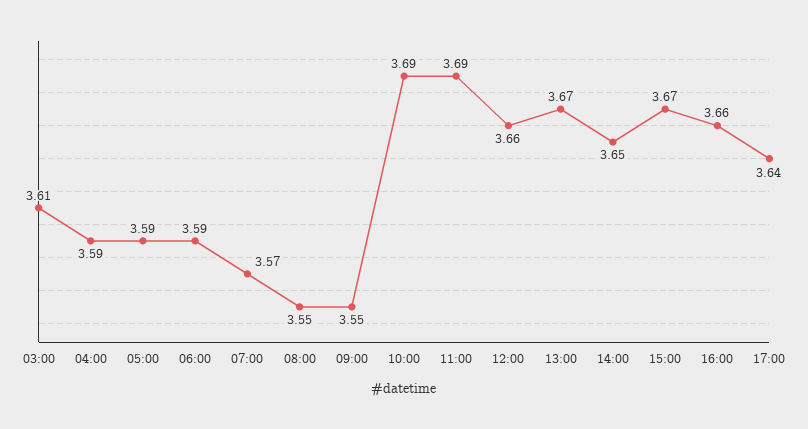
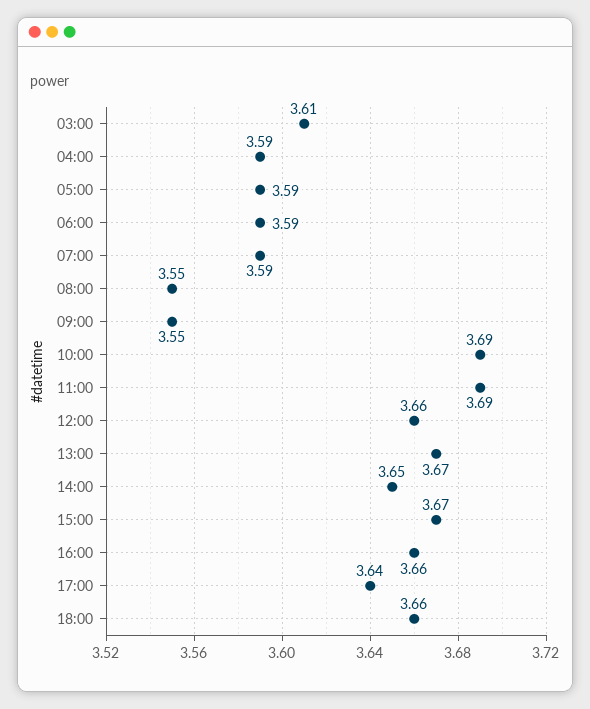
07:00: 3.57 -> 3.59
18:00: none -> 3.66

